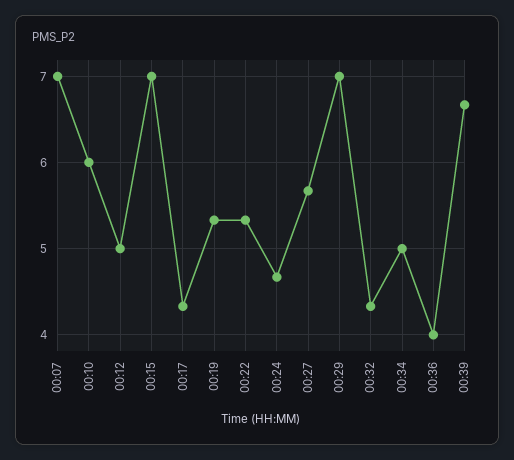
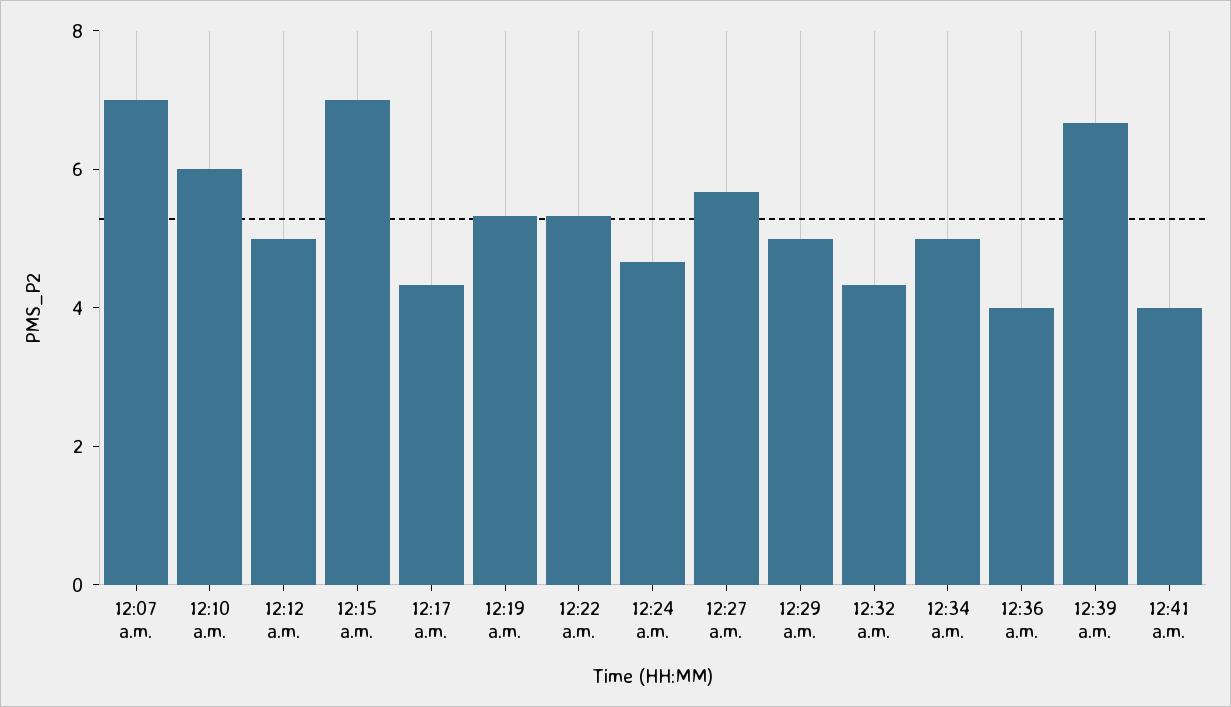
00:29: 7 -> 5
12:41 a.m.: none -> 4

